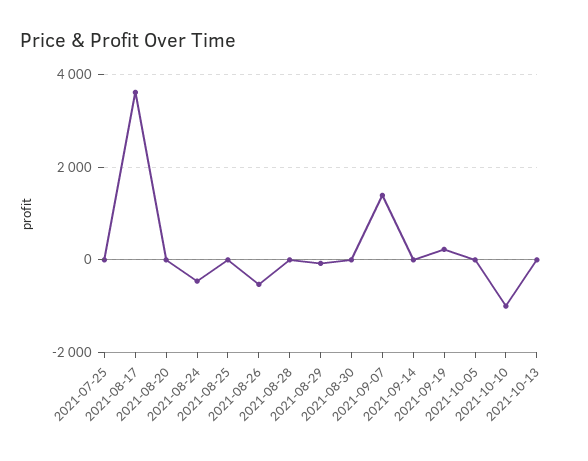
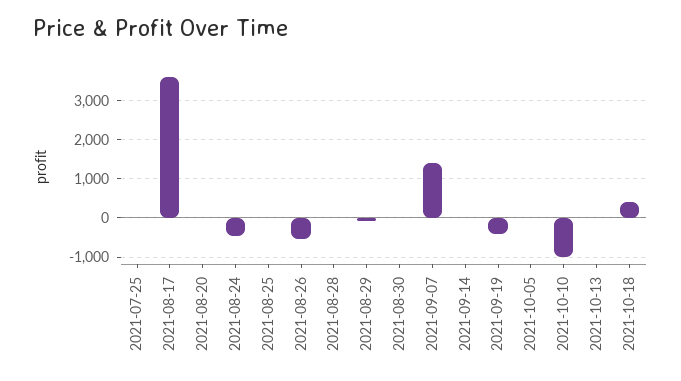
2021-09-19: 200 -> -400
2021-10-18: none -> 400

